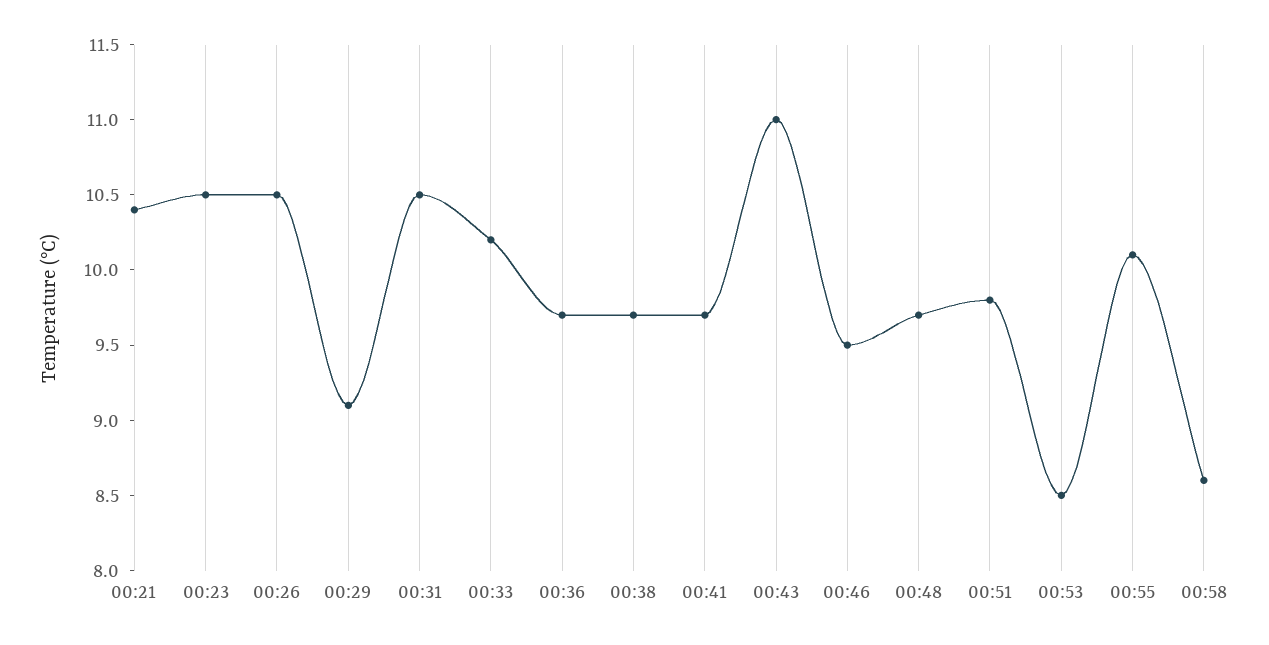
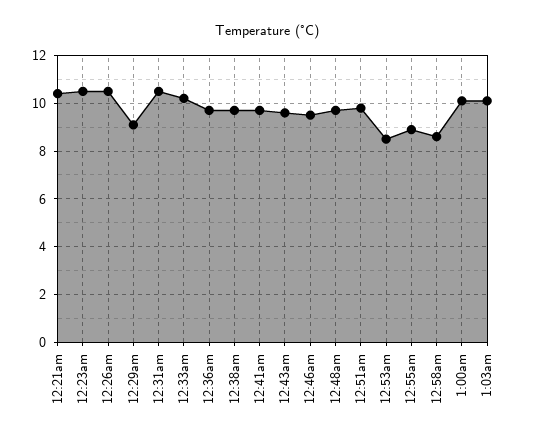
00:43: 11 -> 9.5
00:55: 10.1 -> 9
1:00am: none -> 10
1:03am: none -> 10

